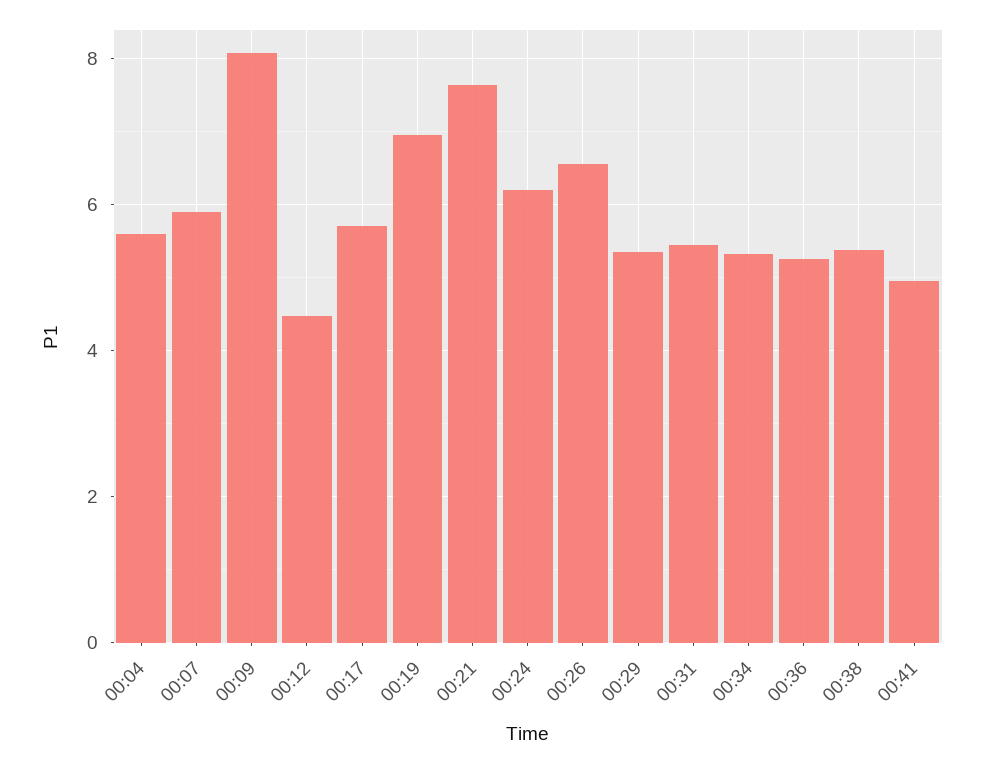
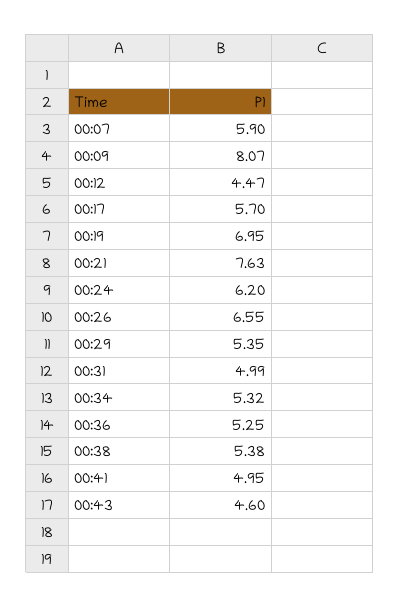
00:04: 5.6 -> none
00:31: 5.4 -> 4.99
00:43: none -> 4.6

